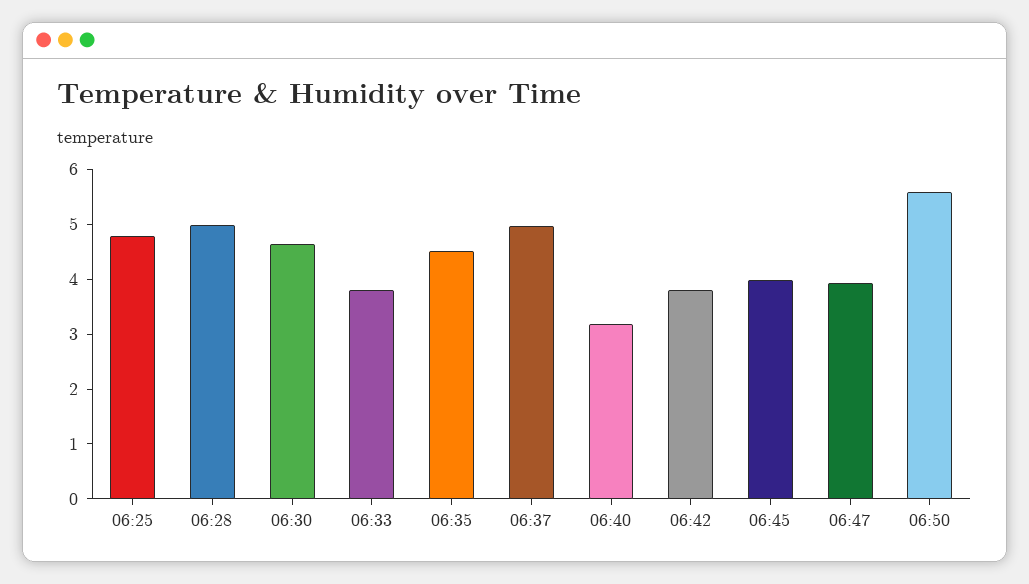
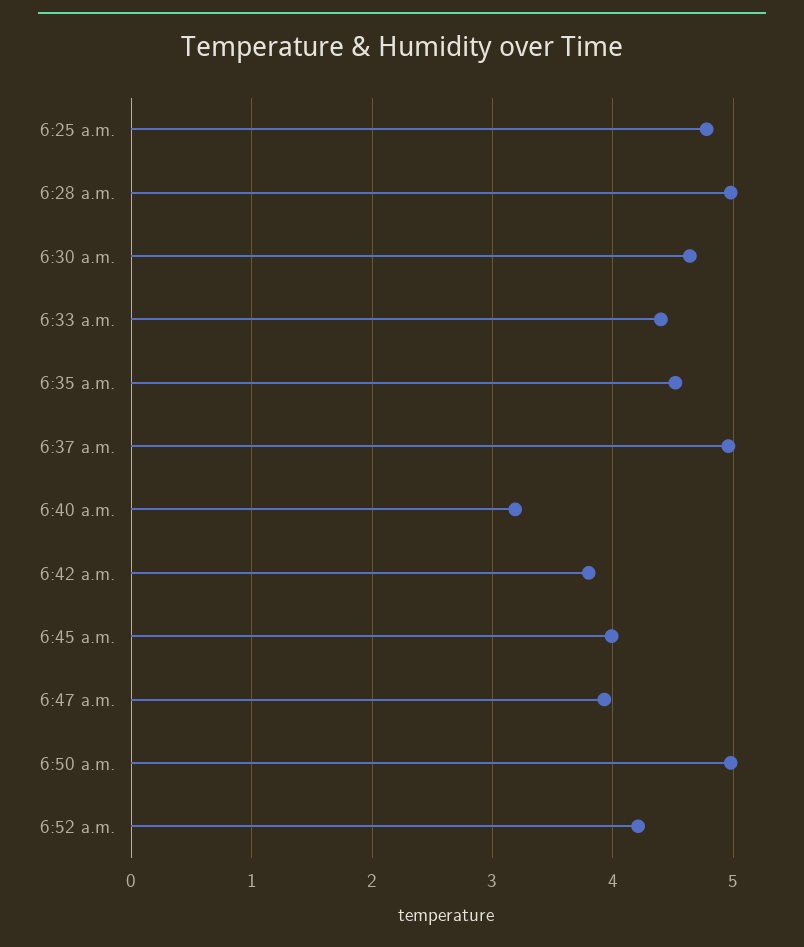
06:33: 3.8 -> 4.4
06:50: 5.6 -> 5
6:52 a.m.: none -> 4.2

